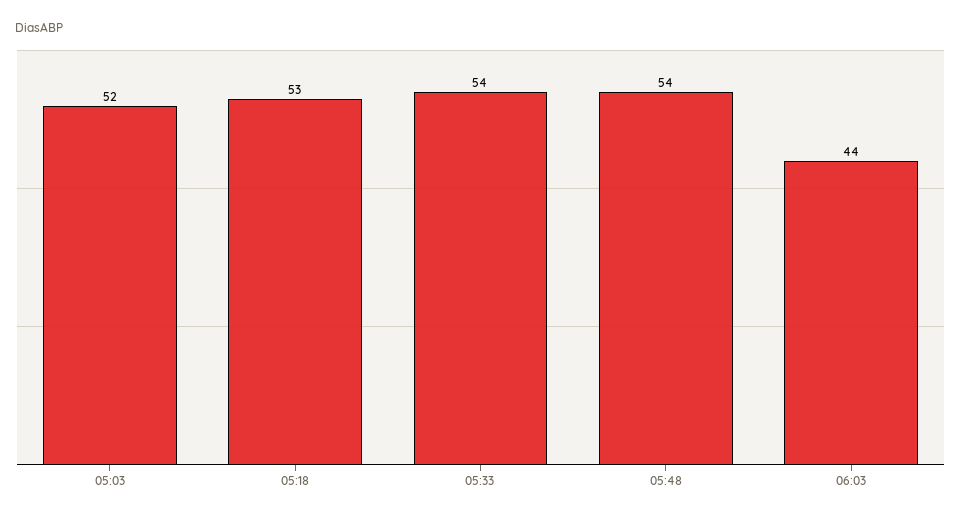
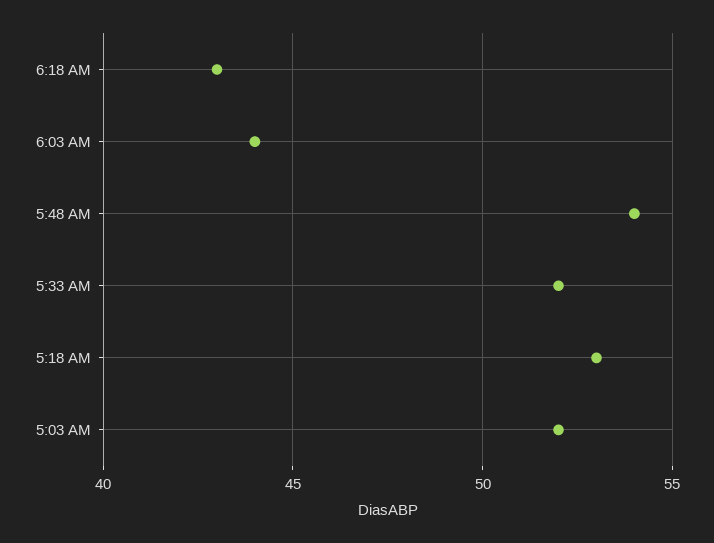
05:33: 54 -> 52
6:18 AM: none -> 43

